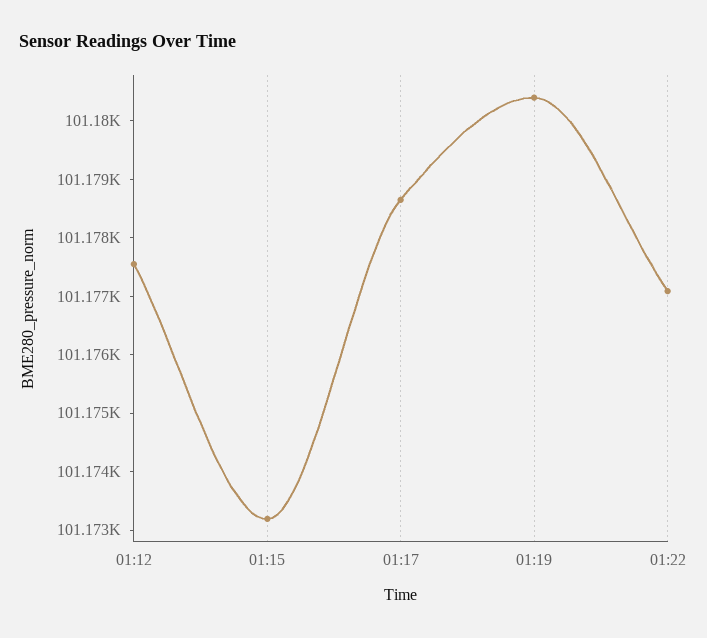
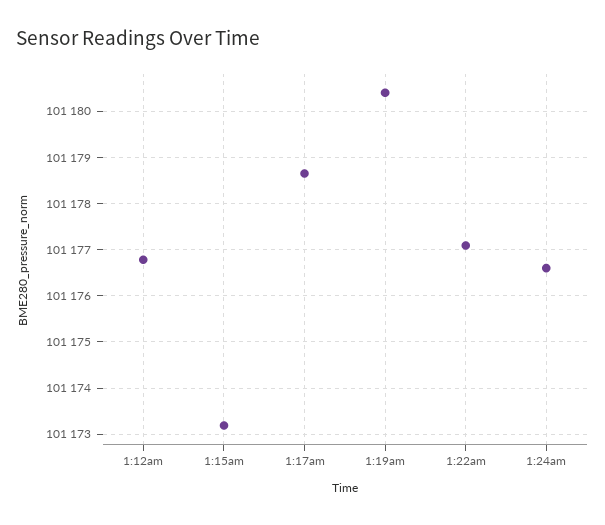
01:12: 101177.6 -> 101176.8
1:24am: none -> 101176.6

